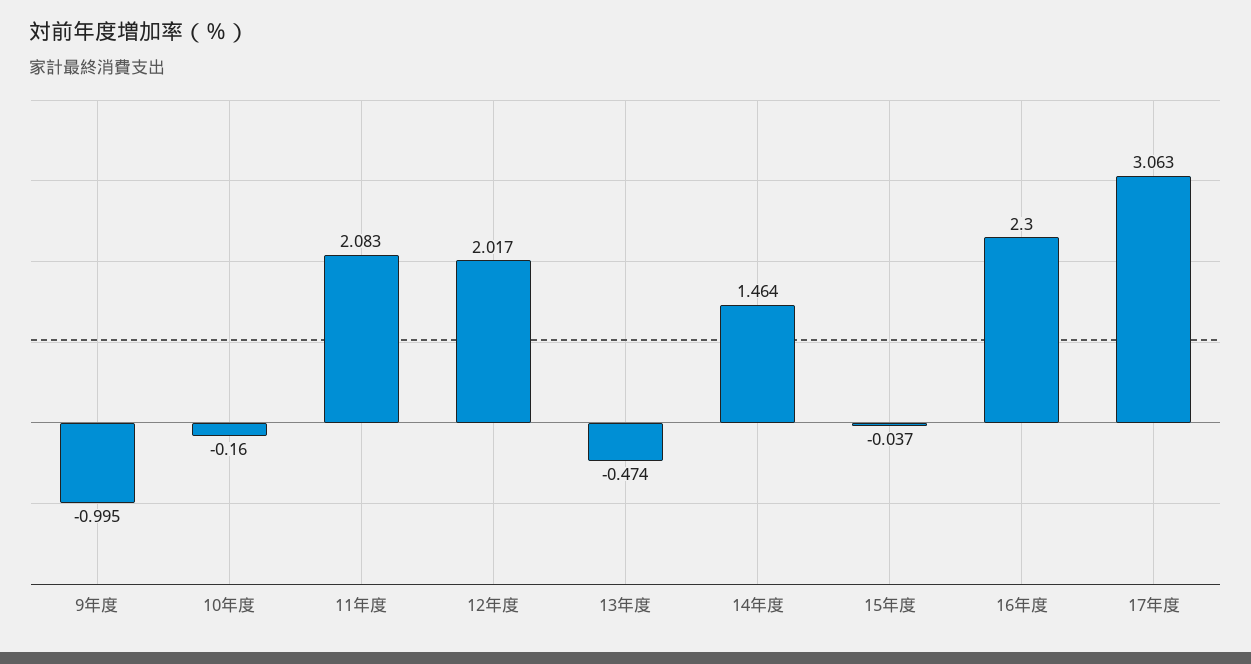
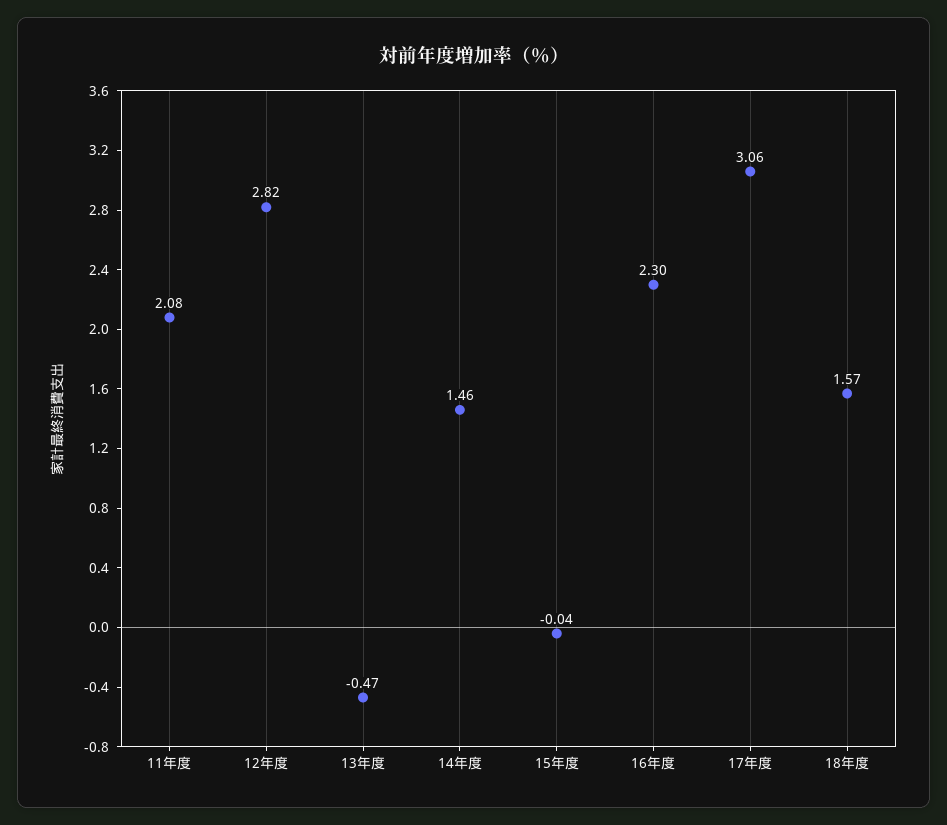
9年度: -0.995 -> none
10年度: -0.16 -> none
12年度: 2.017 -> 2.82
18年度: none -> 1.57

